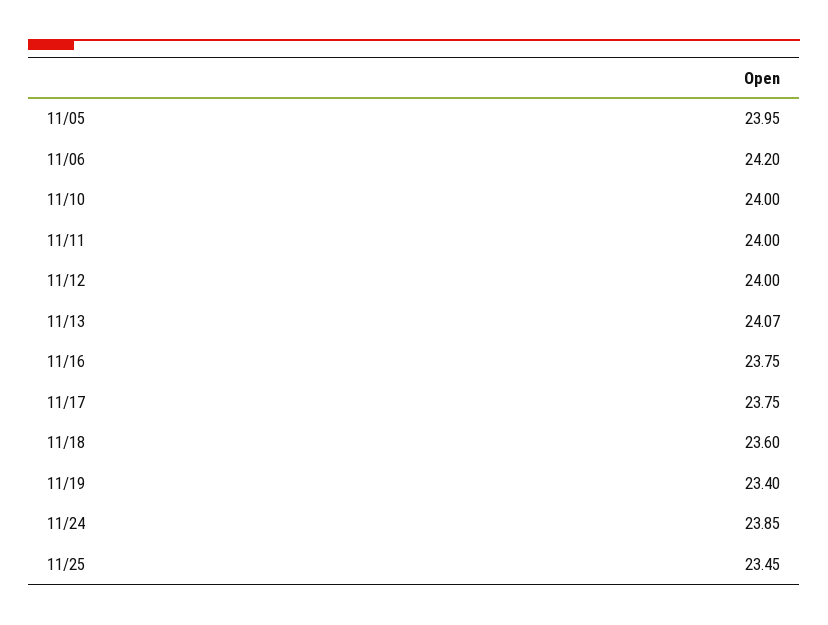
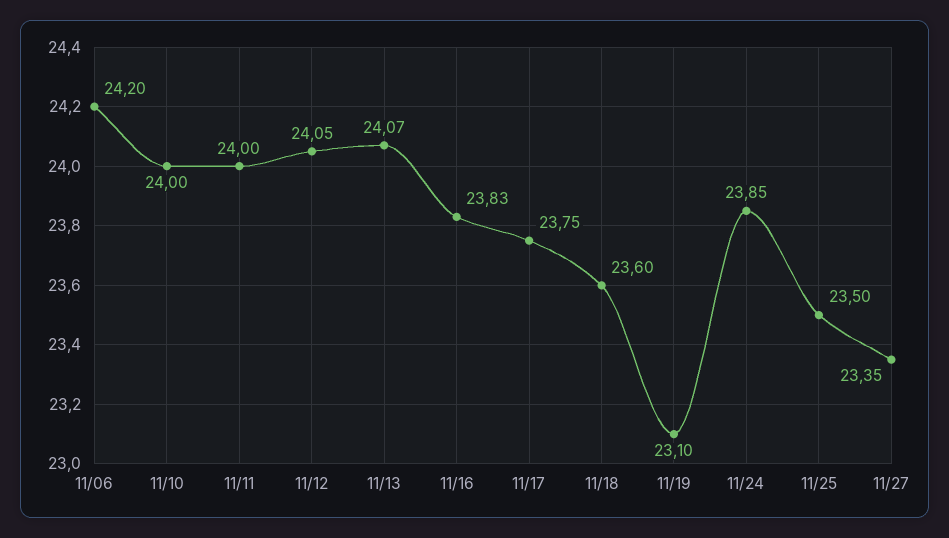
11/05: 23.95 -> none
11/12: 24 -> 24.05
11/16: 23.75 -> 23.83
11/19: 23.4 -> 23.1
11/25: 23.45 -> 23.5
11/27: none -> 23.35

